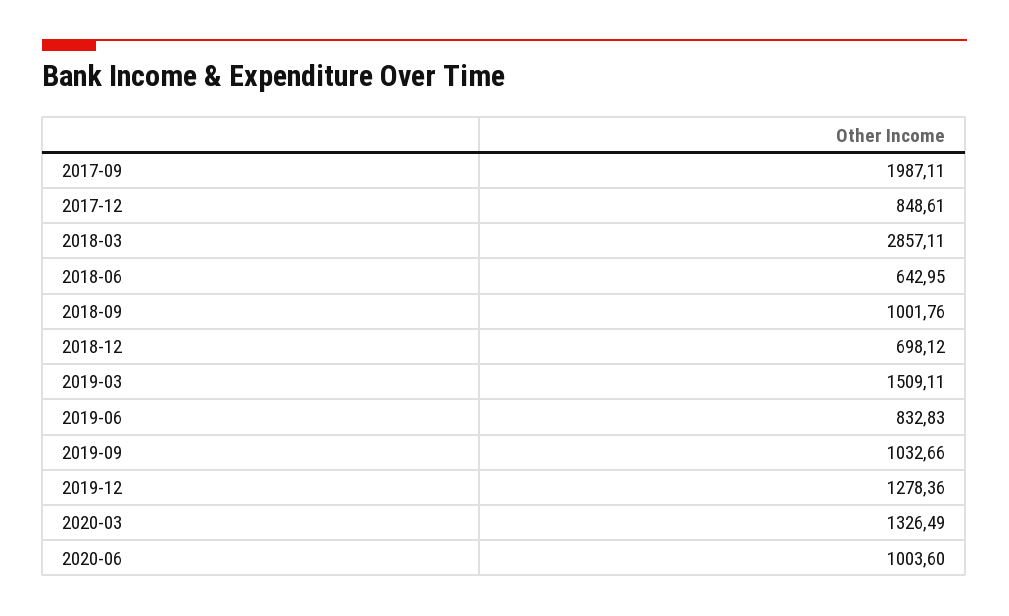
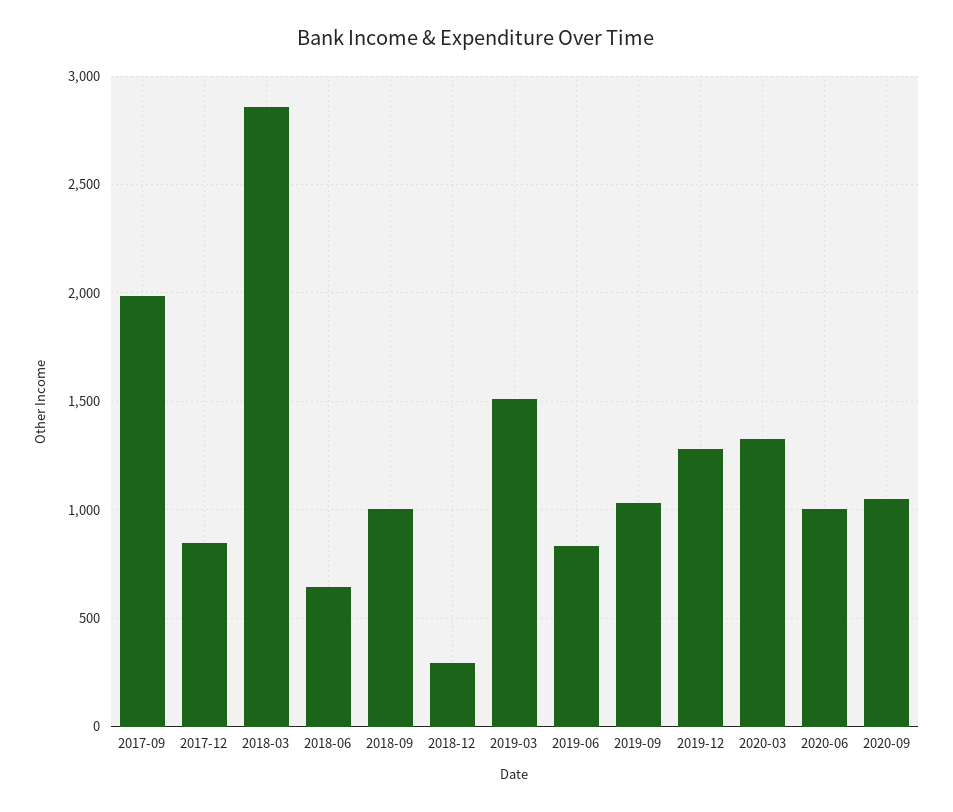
2018-12: 698.12 -> 300
2020-09: none -> 1050

